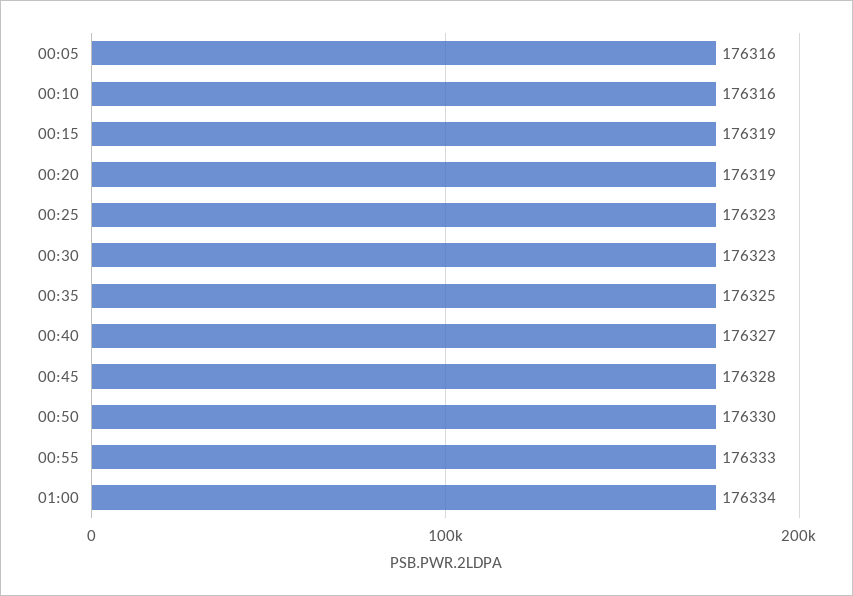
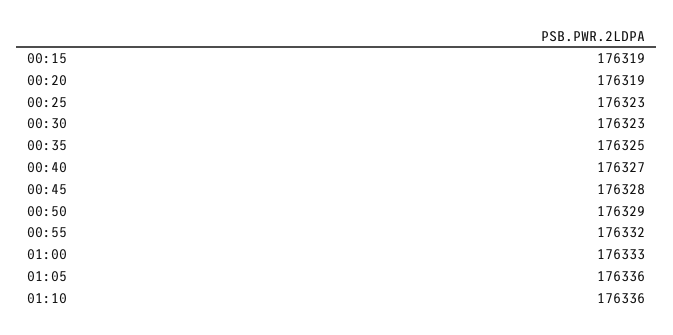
00:05: 176316 -> none
00:10: 176316 -> none
00:50: 176330 -> 176329
00:55: 176333 -> 176332
01:00: 176334 -> 176333
01:05: none -> 176336
01:10: none -> 176336

